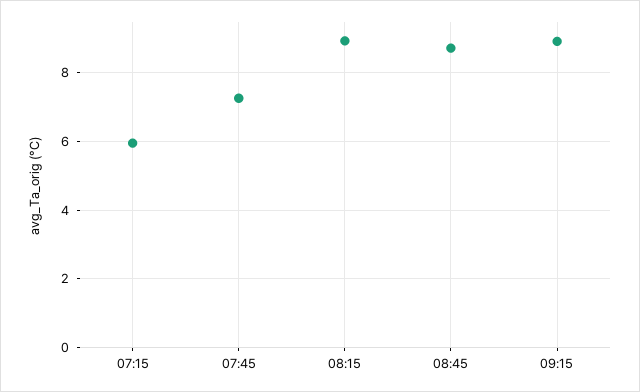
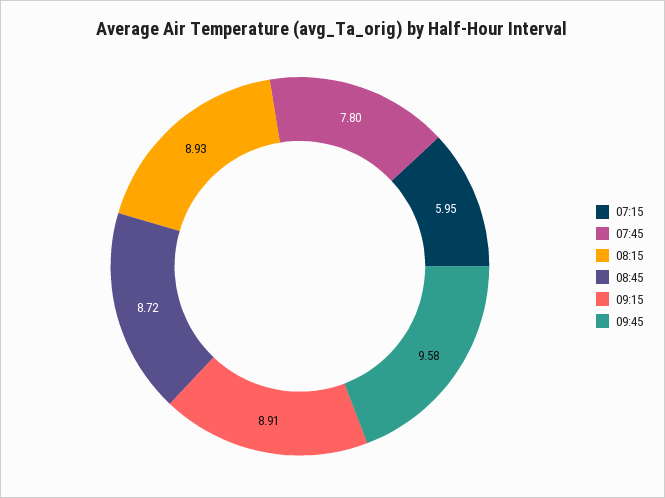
07:45: 7.2 -> 7.8
09:45: none -> 9.58

